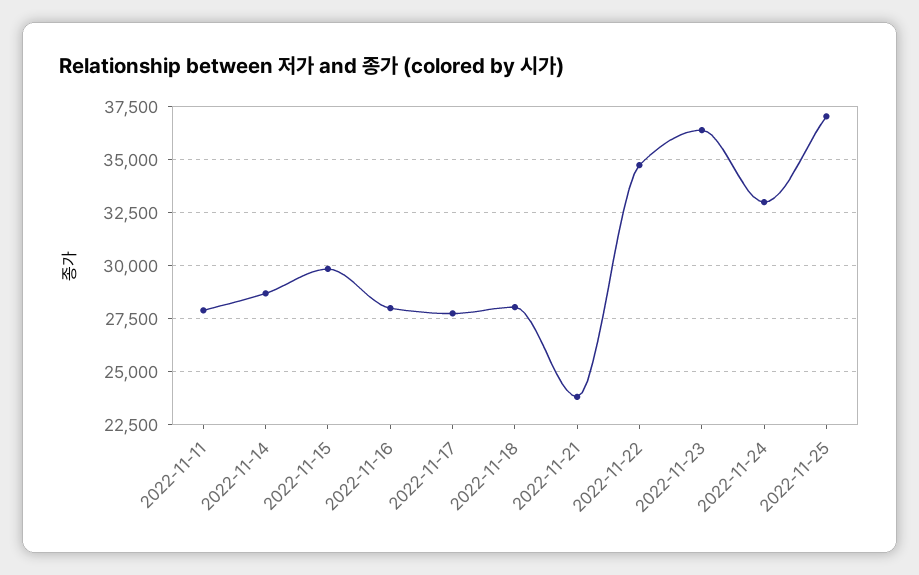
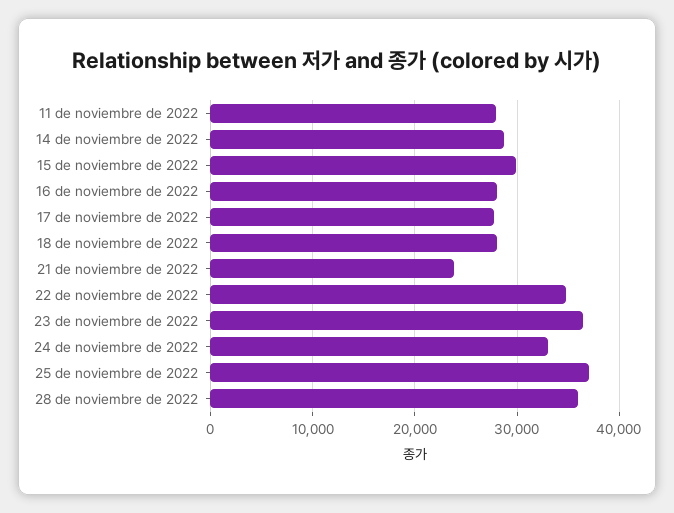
28 de noviembre de 2022: none -> 36000

